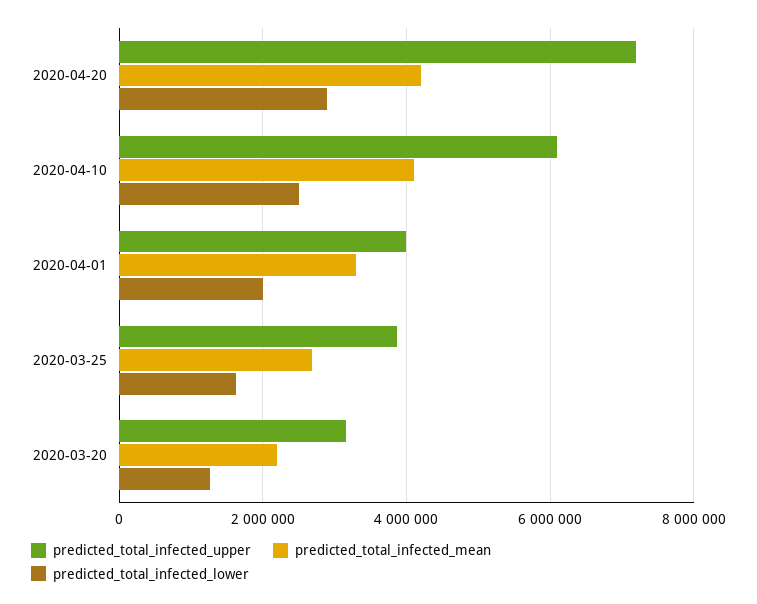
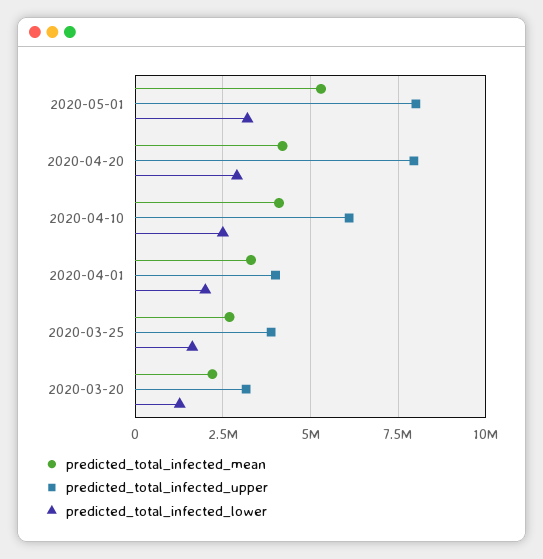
predicted_total_infected_upper, 2020-04-20: 7200000 -> 8000000
predicted_total_infected_mean, 2020-05-01: none -> 5250000
predicted_total_infected_upper, 2020-05-01: none -> 8000000
predicted_total_infected_lower, 2020-05-01: none -> 3250000

